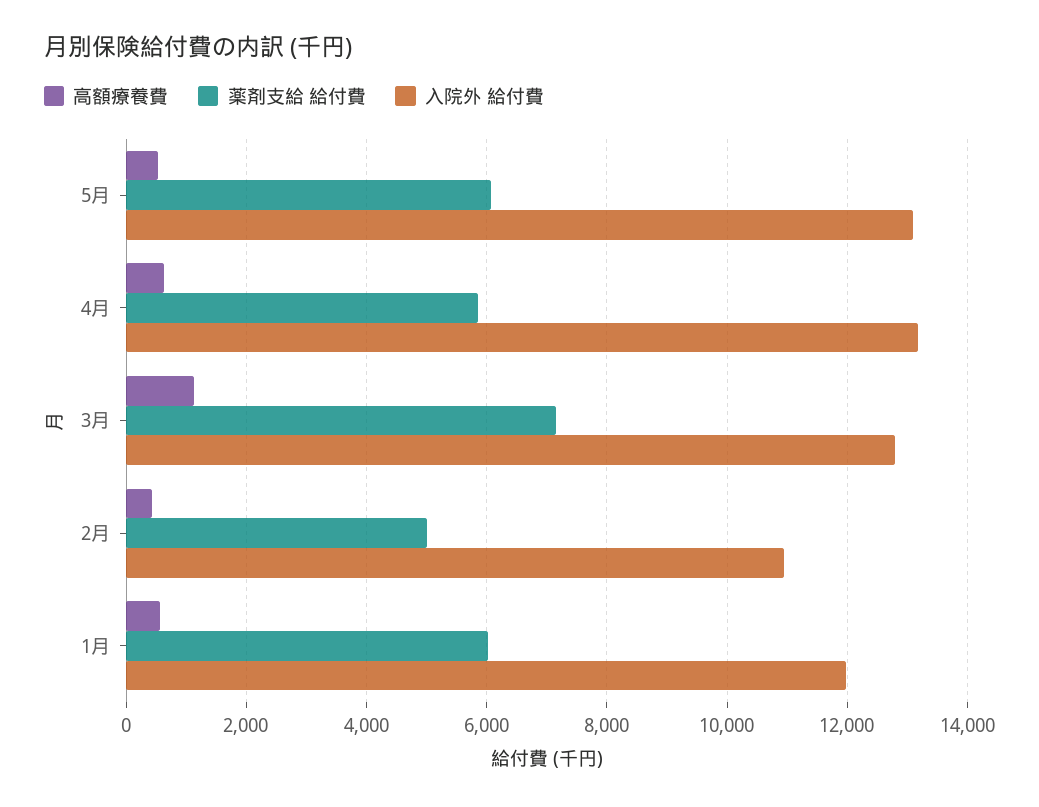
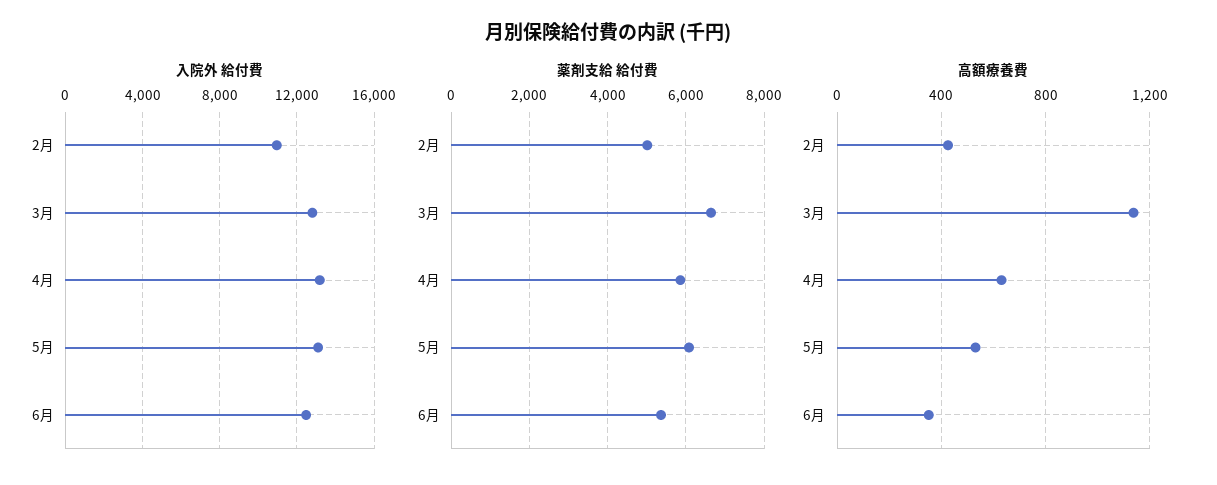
薬剤支給 給付費, 3月: 7200 -> 6600
高額療養費, 1月: 600 -> none
薬剤支給 給付費, 1月: 6000 -> none
入院外 給付費, 1月: 12000 -> none
入院外 給付費, 6月: none -> 12500
薬剤支給 給付費, 6月: none -> 5400
高額療養費, 6月: none -> 350

